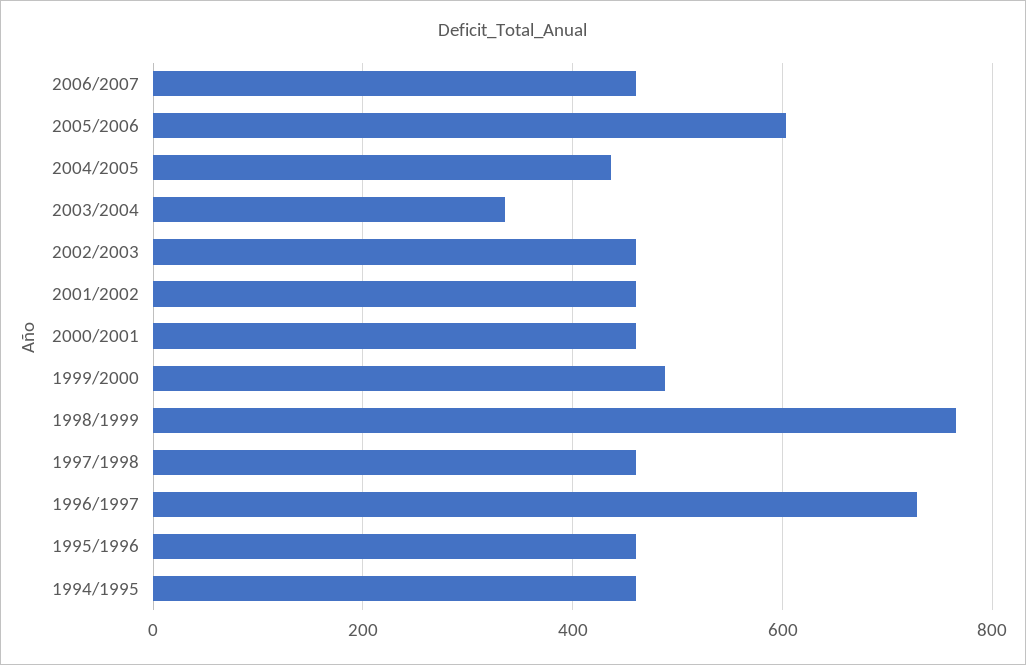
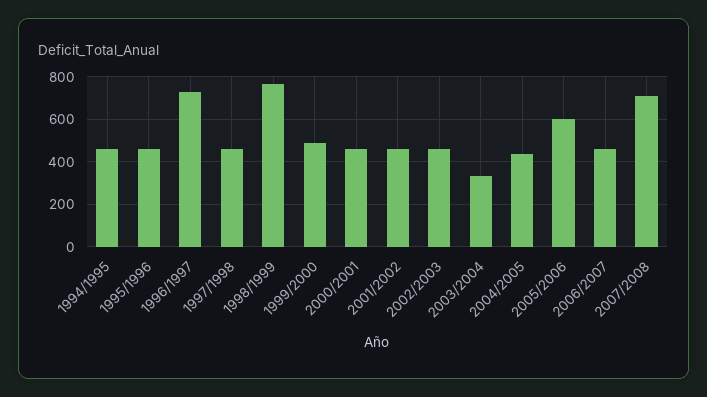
2007/2008: none -> 700

